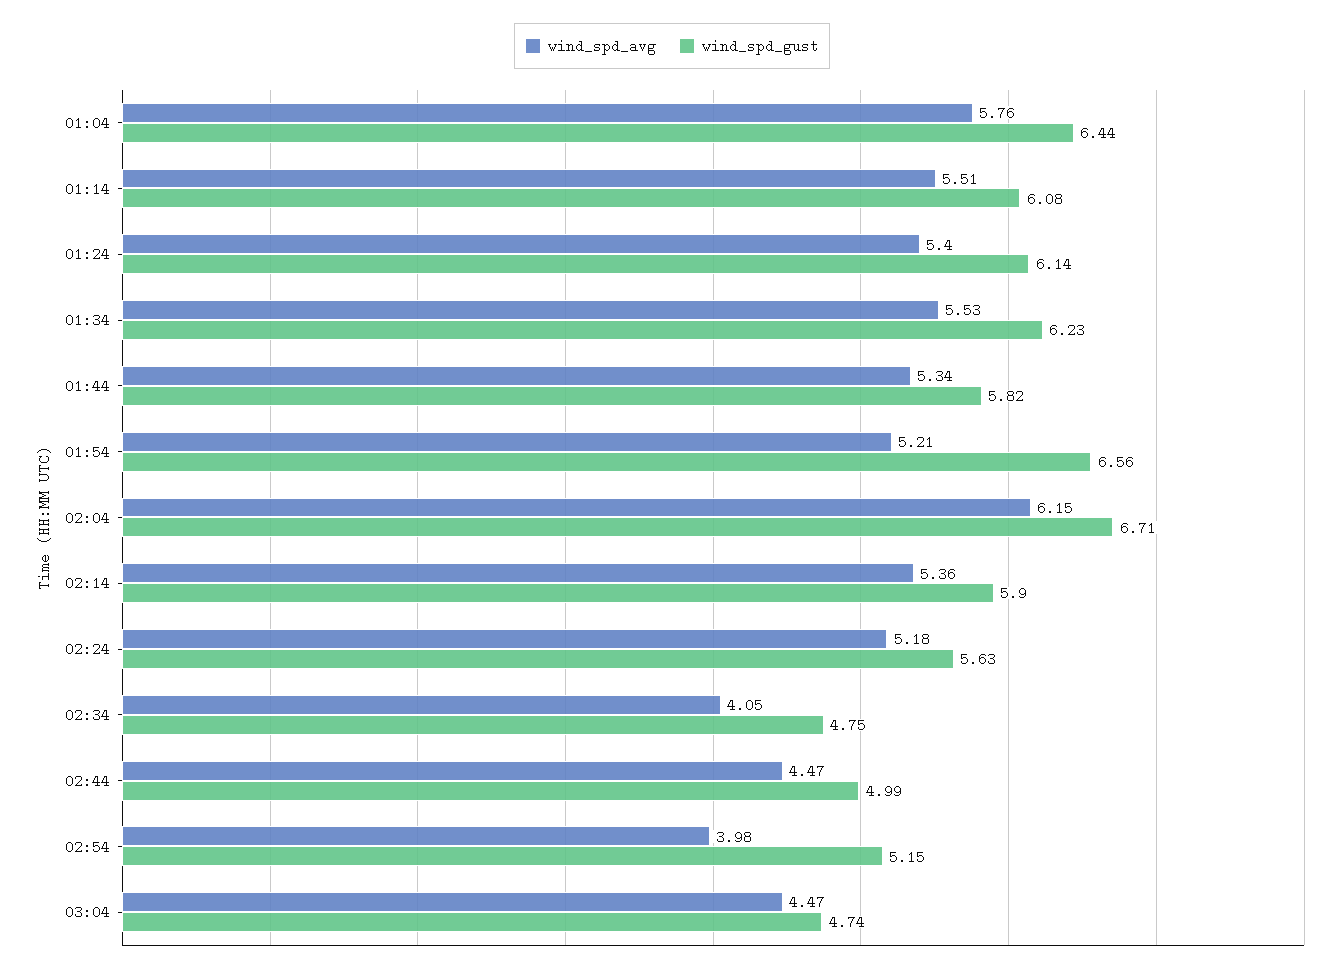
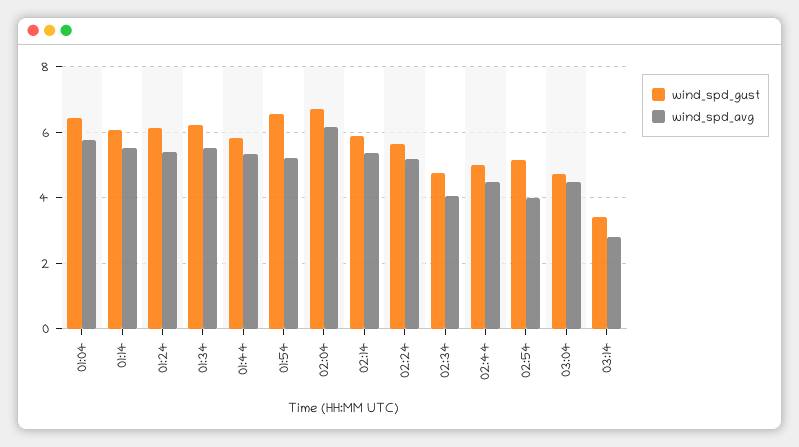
wind_spd_gust, 03:14: none -> 3.4
wind_spd_avg, 03:14: none -> 2.8

